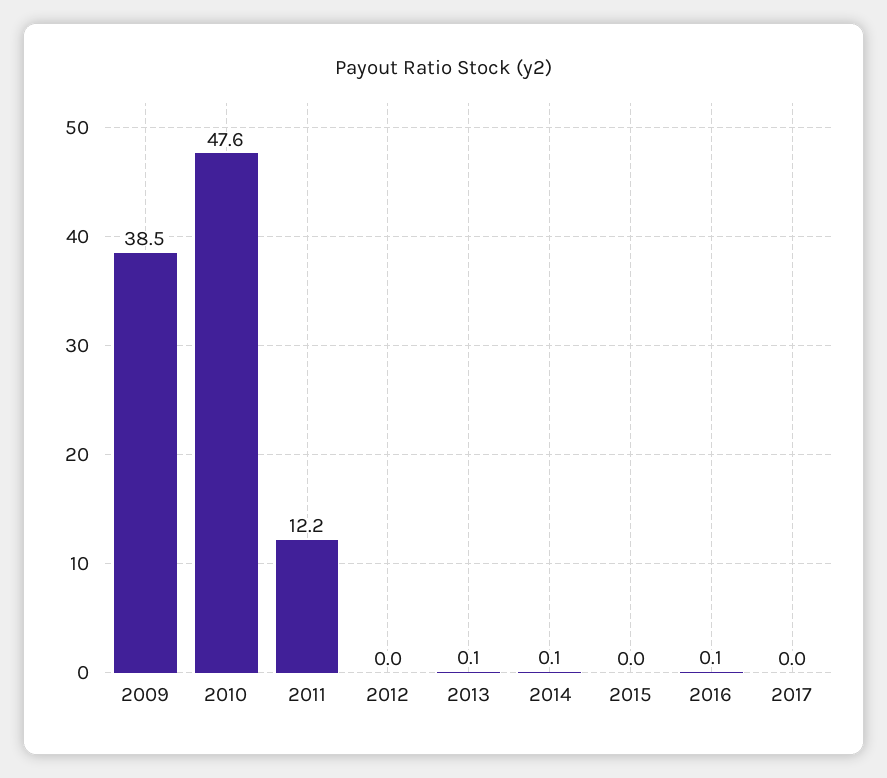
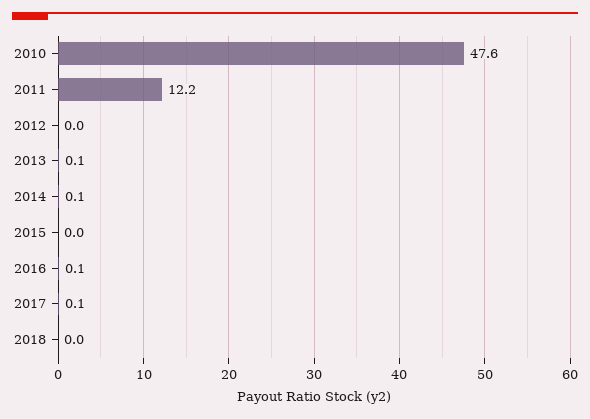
2009: 38.5 -> none
2017: 0 -> 0.1
2018: none -> 0

